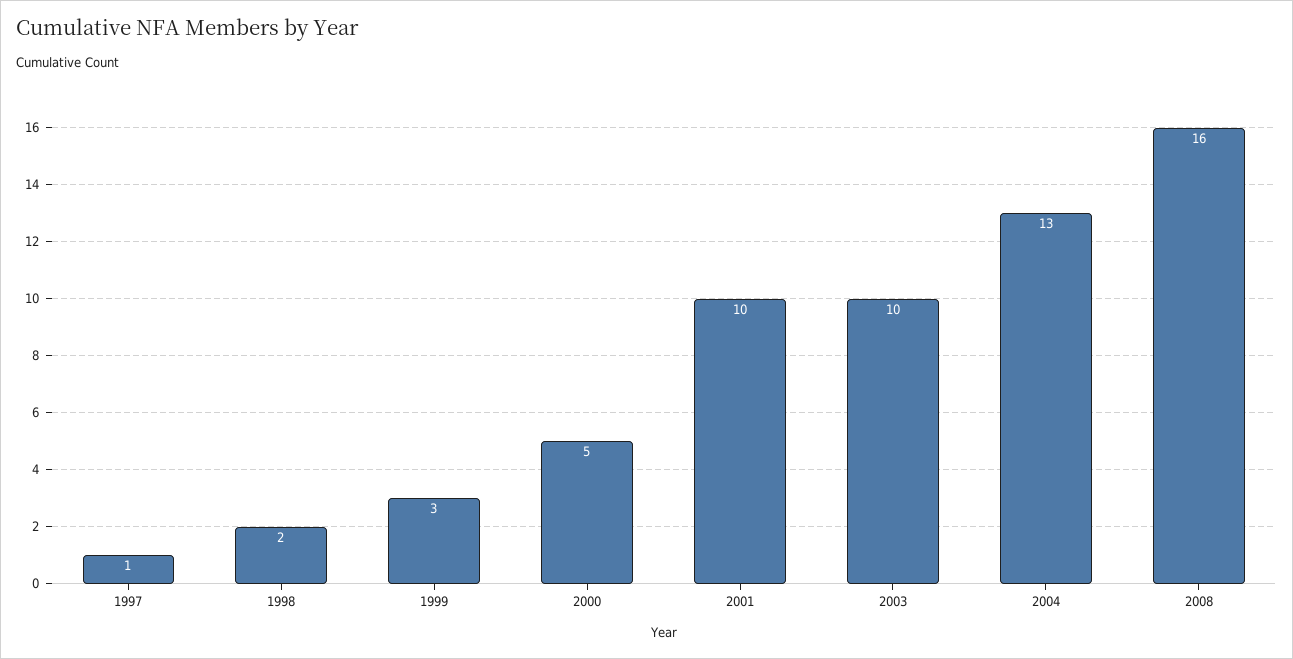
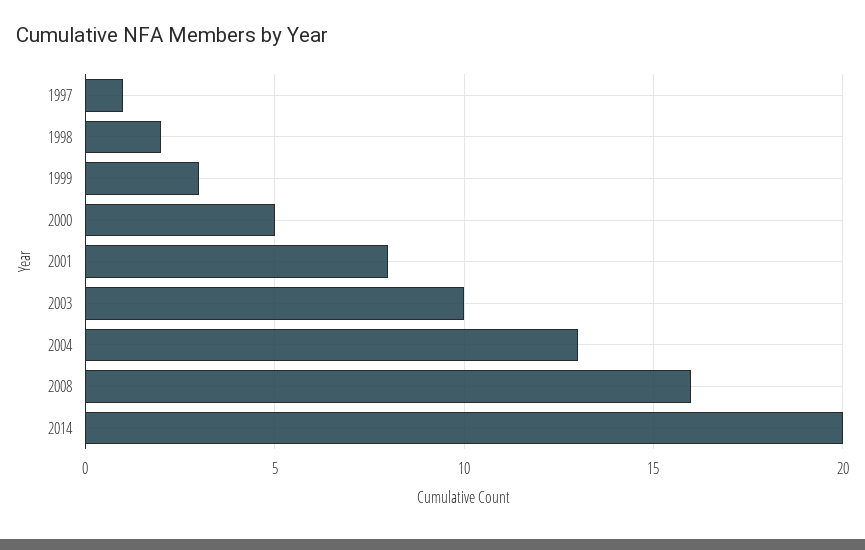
2001: 10 -> 8
2014: none -> 20

